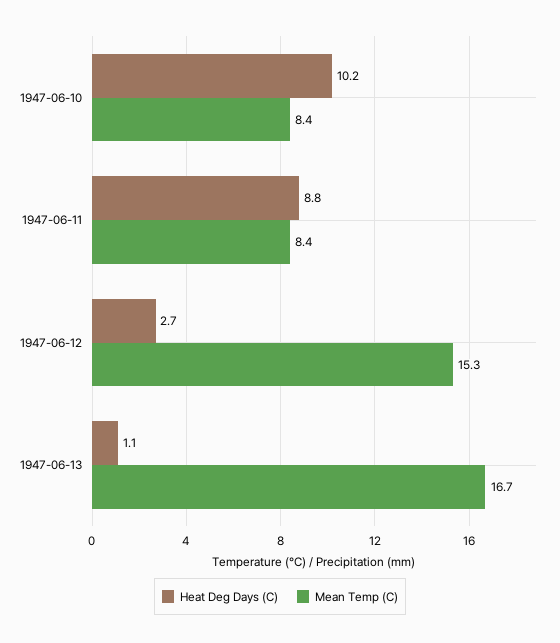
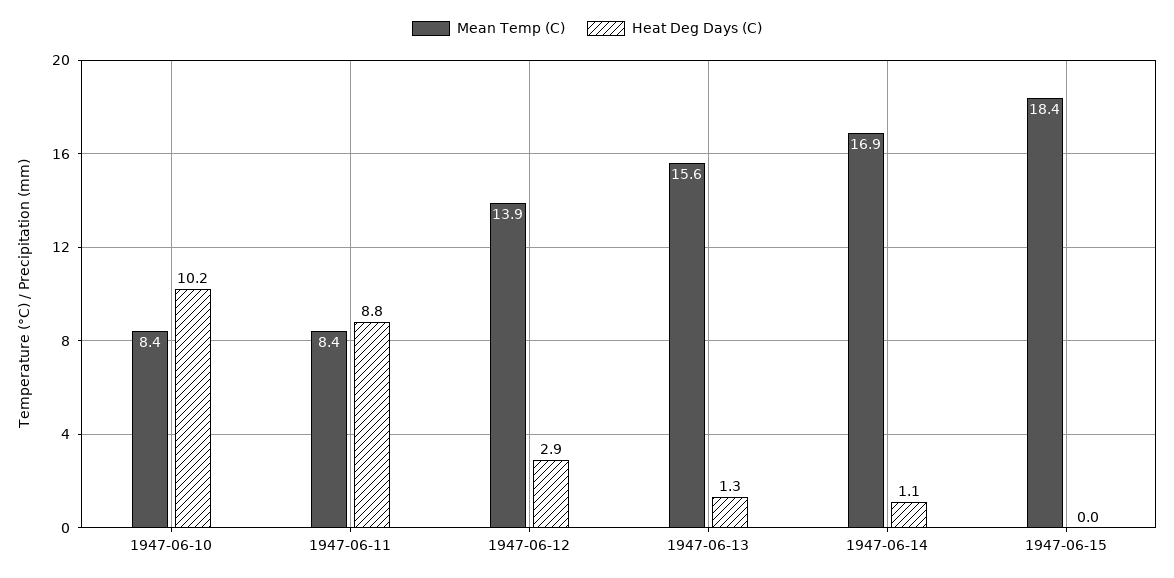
Heat Deg Days (C), 1947-06-12: 2.7 -> 2.9
Mean Temp (C), 1947-06-12: 15.3 -> 13.9
Heat Deg Days (C), 1947-06-13: 1.1 -> 1.3
Mean Temp (C), 1947-06-13: 16.7 -> 15.6
Mean Temp (C), 1947-06-14: none -> 16.9
Heat Deg Days (C), 1947-06-14: none -> 1.1
Mean Temp (C), 1947-06-15: none -> 18.4
Heat Deg Days (C), 1947-06-15: none -> 0

